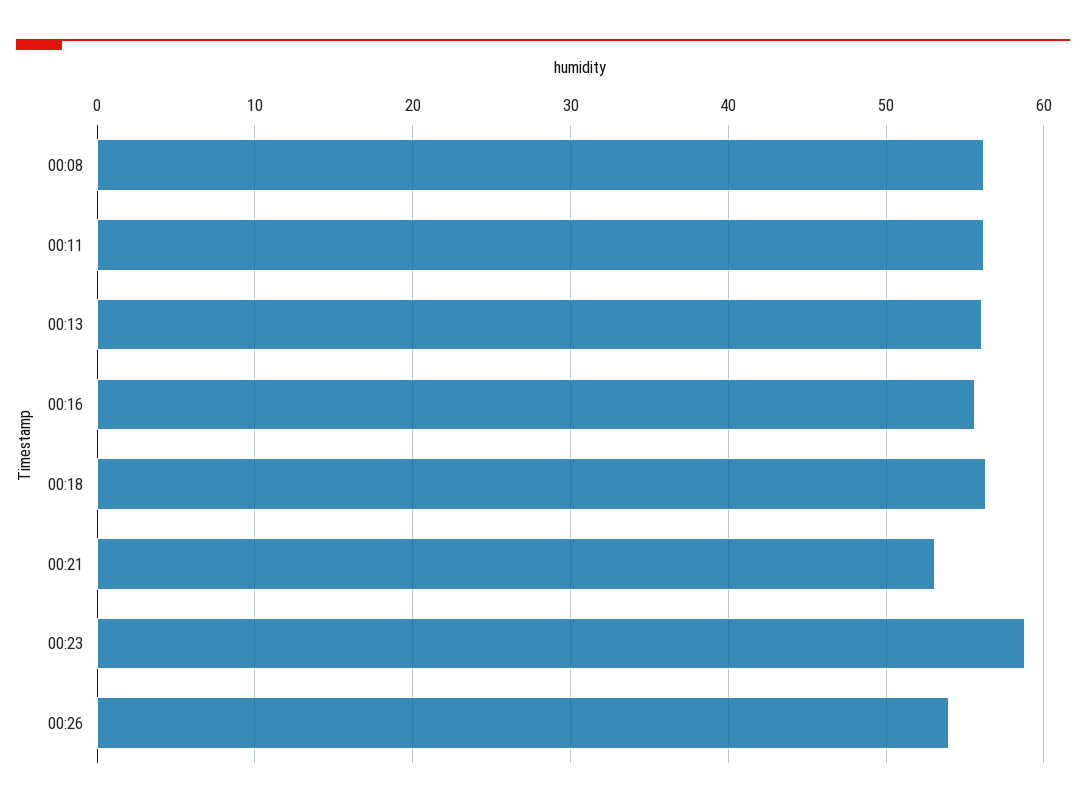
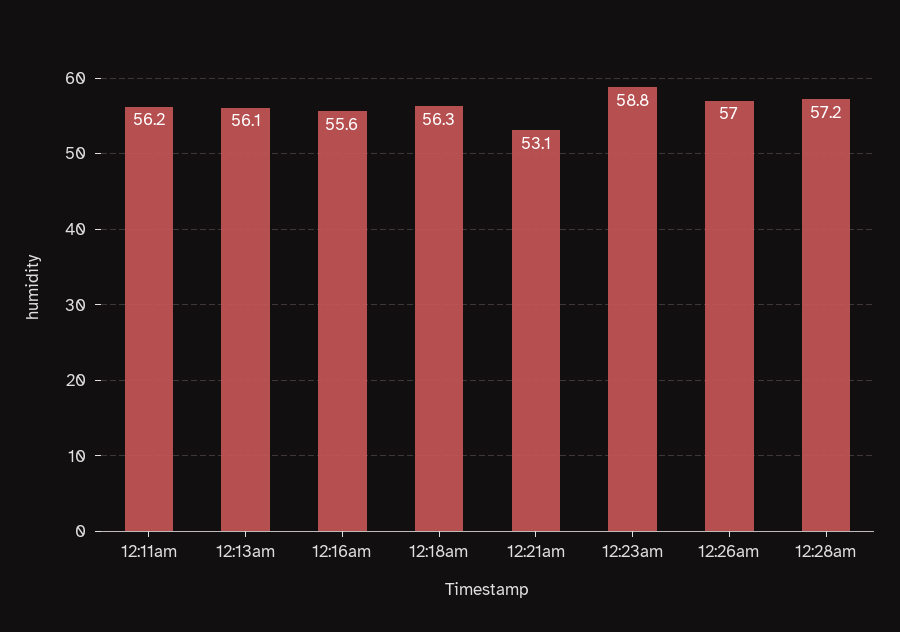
00:08: 56 -> none
00:26: 54 -> 57
12:28am: none -> 57.2

